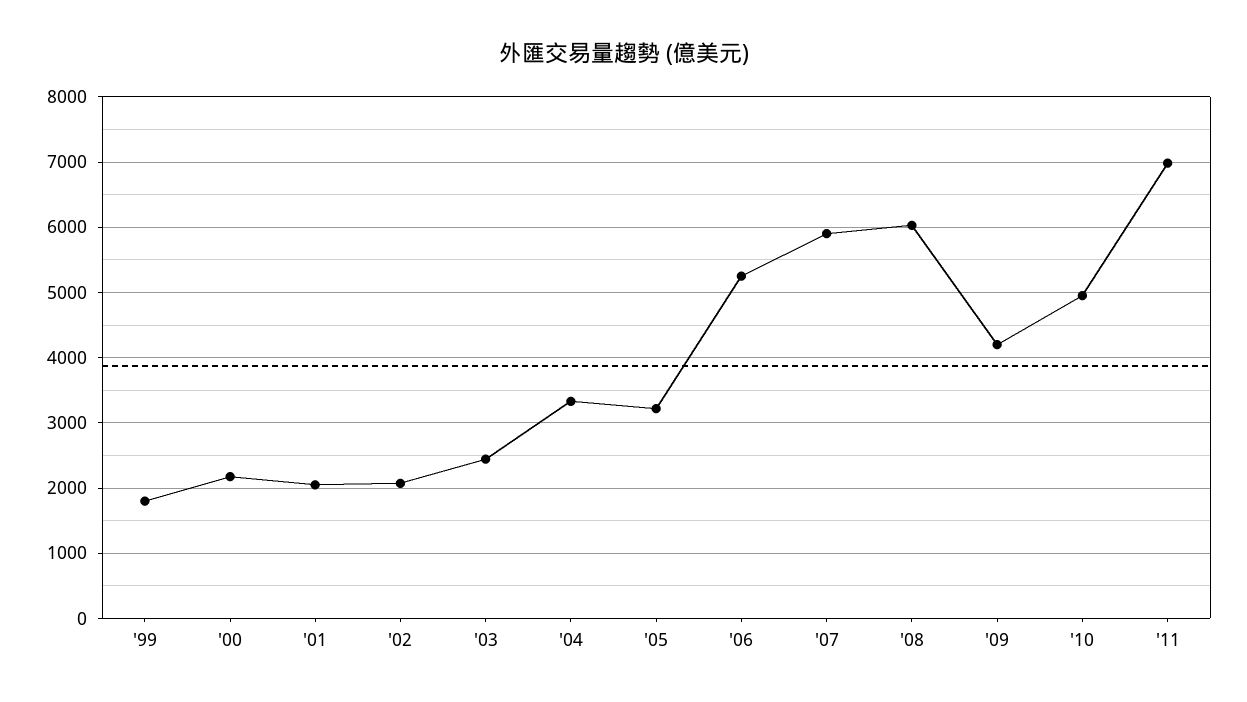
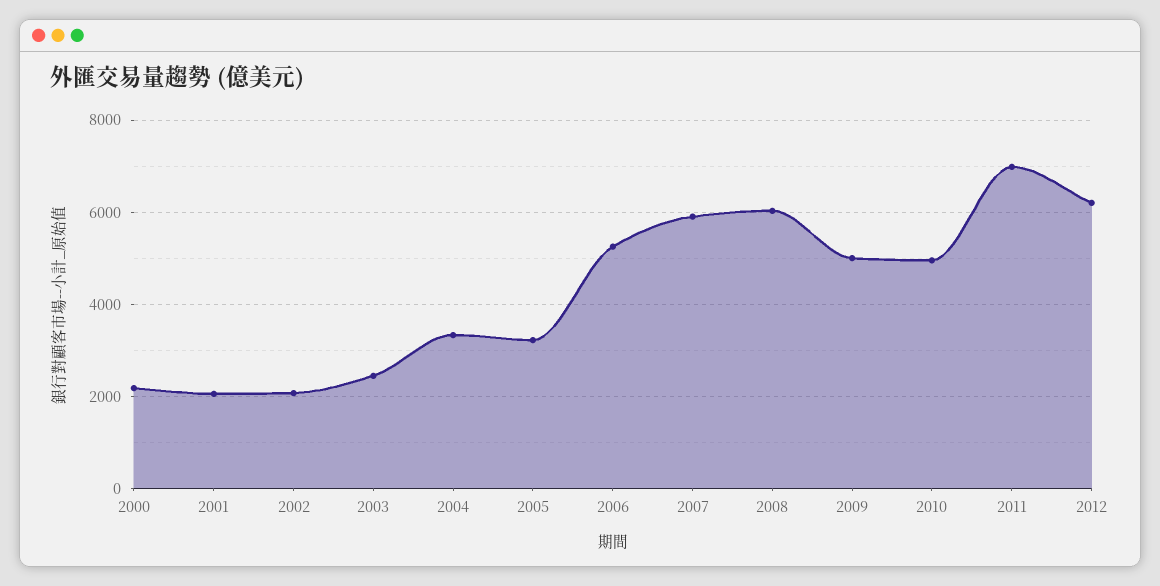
'99: 1800 -> none
'09: 4200 -> 5000
2012: none -> 6200

